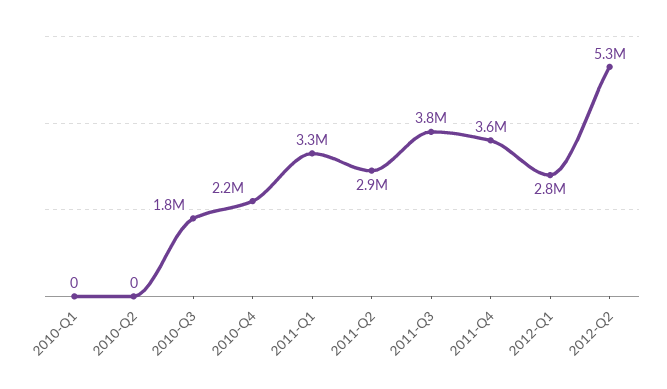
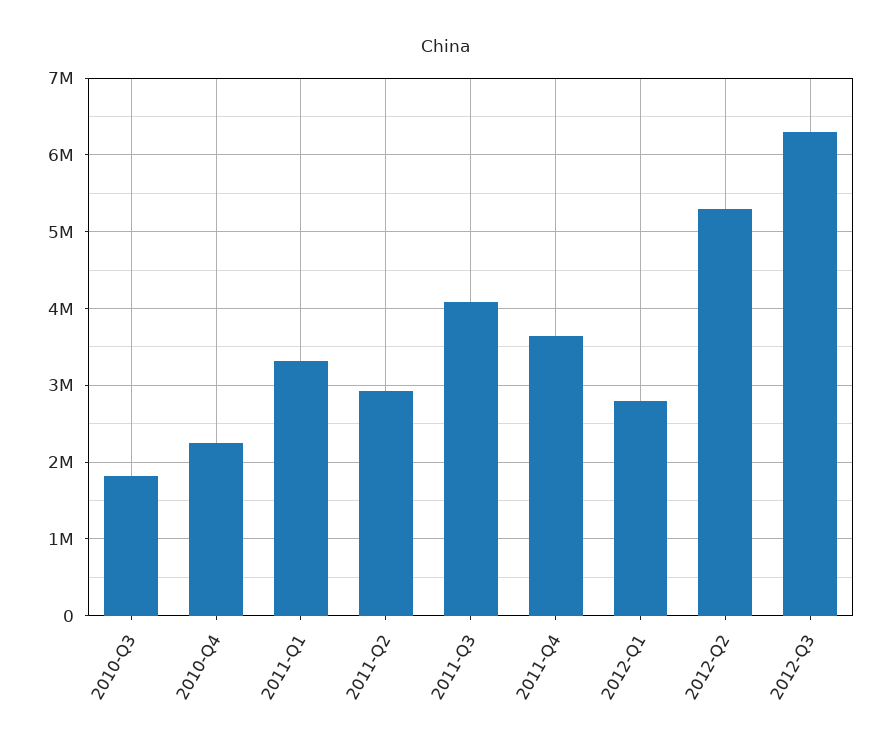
2010-Q1: 0 -> none
2010-Q2: 0 -> none
2011-Q3: 3800000 -> 4100000
2012-Q3: none -> 6300000

